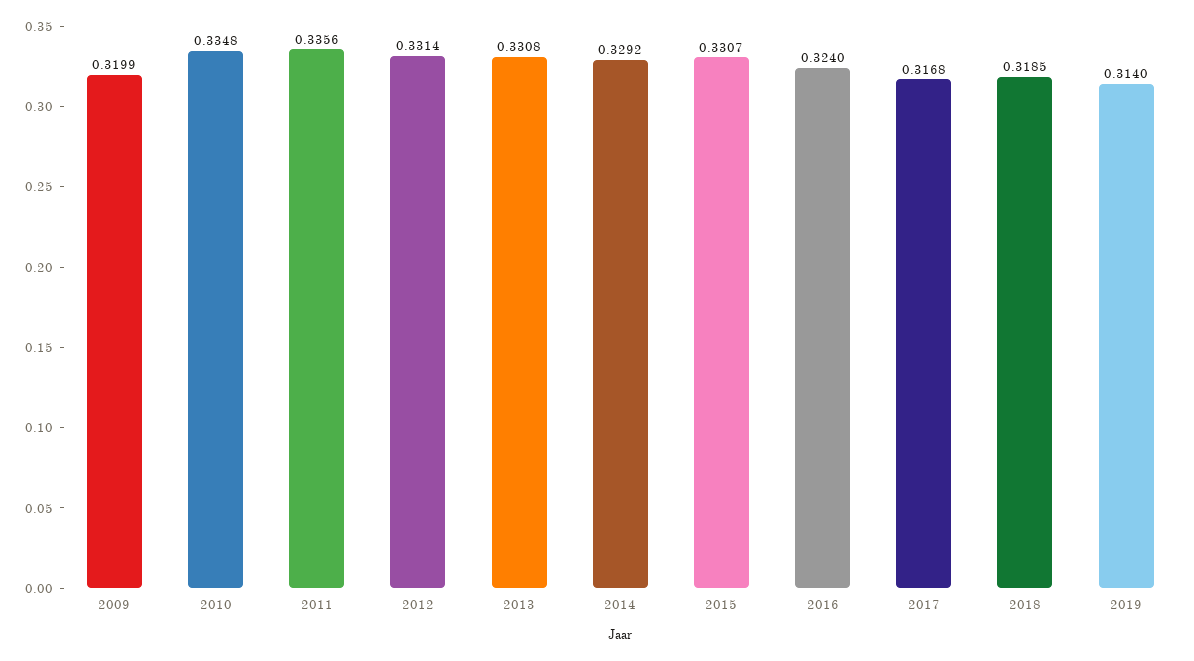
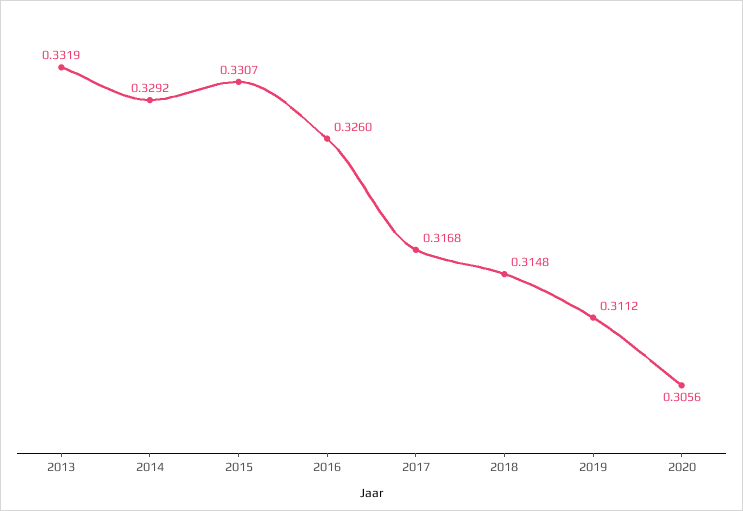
2009: 0.3199 -> none
2010: 0.3348 -> none
2011: 0.3356 -> none
2012: 0.3314 -> none
2013: 0.3308 -> 0.3319
2016: 0.324 -> 0.326
2018: 0.3185 -> 0.3148
2019: 0.314 -> 0.3112
2020: none -> 0.3056

